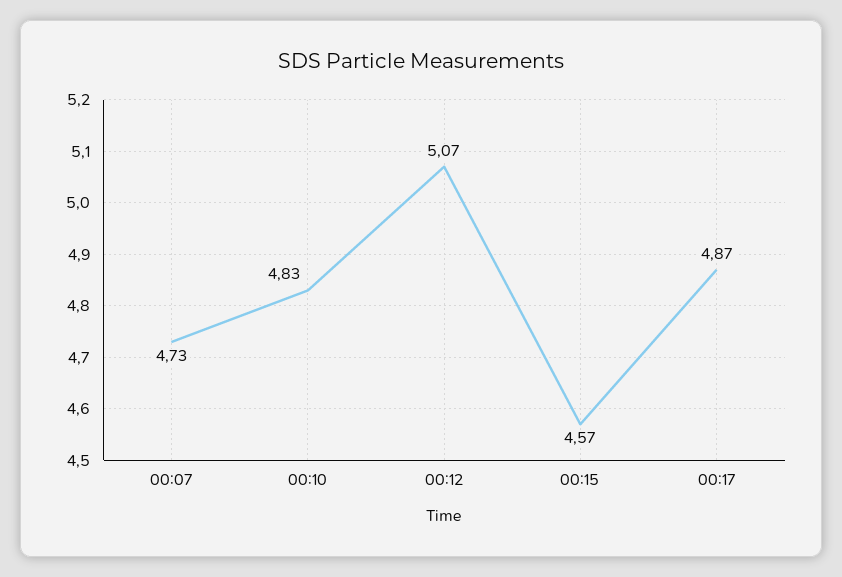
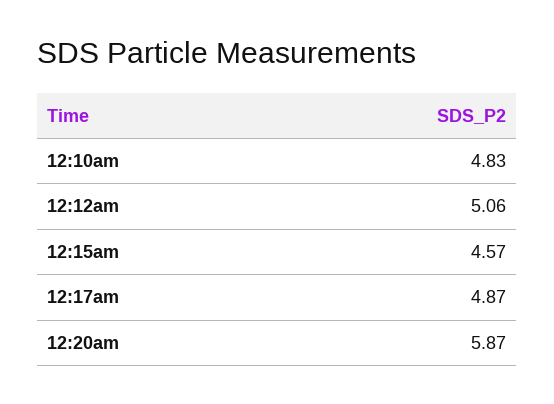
00:07: 4.73 -> none
00:12: 5.07 -> 5.06
12:20am: none -> 5.87

